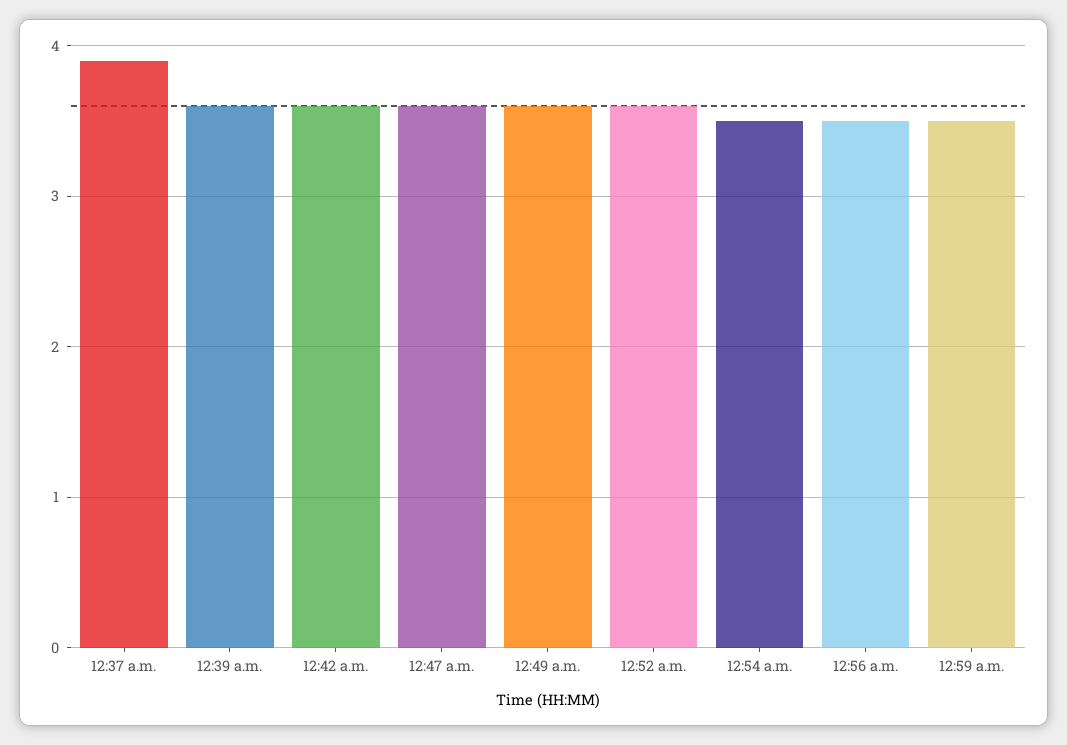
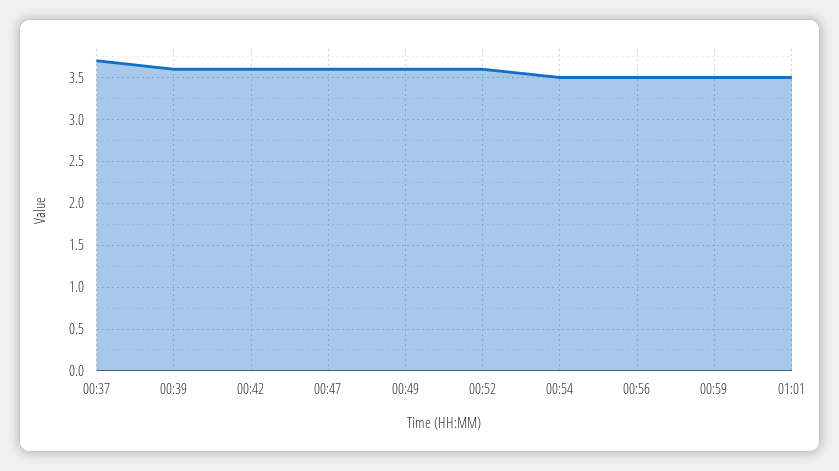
12:37 a.m.: 3.9 -> 3.7
01:01: none -> 3.5

